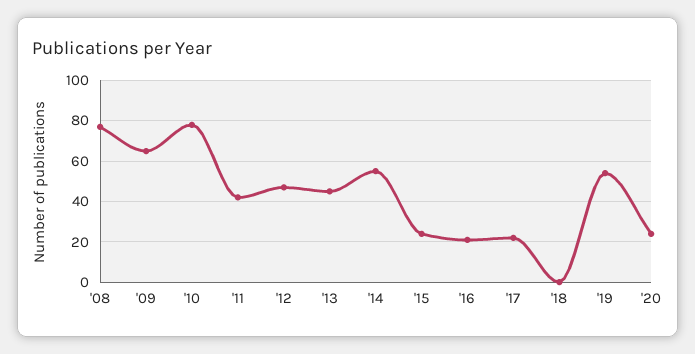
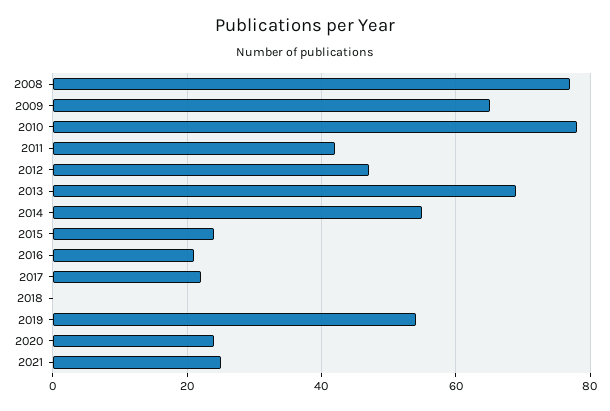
'13: 45 -> 70
2021: none -> 25

